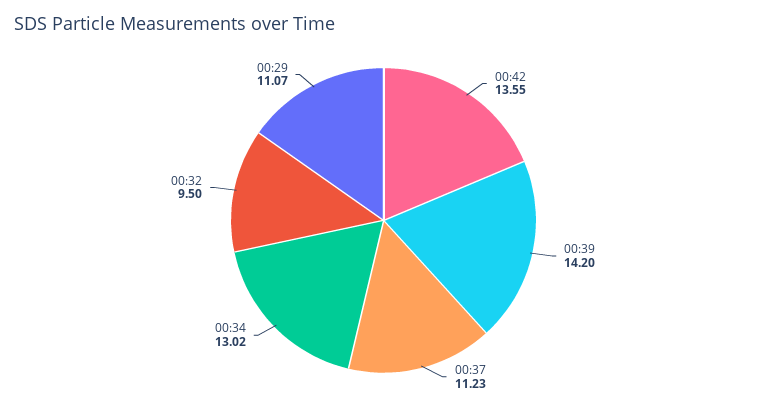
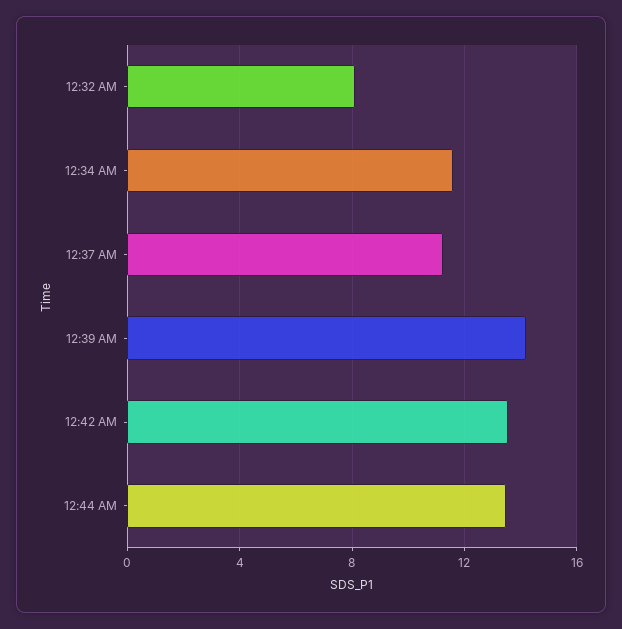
00:34: 13.02 -> 11.5
00:32: 9.5 -> 8
00:29: 11.07 -> none
12:44 AM: none -> 13.5

